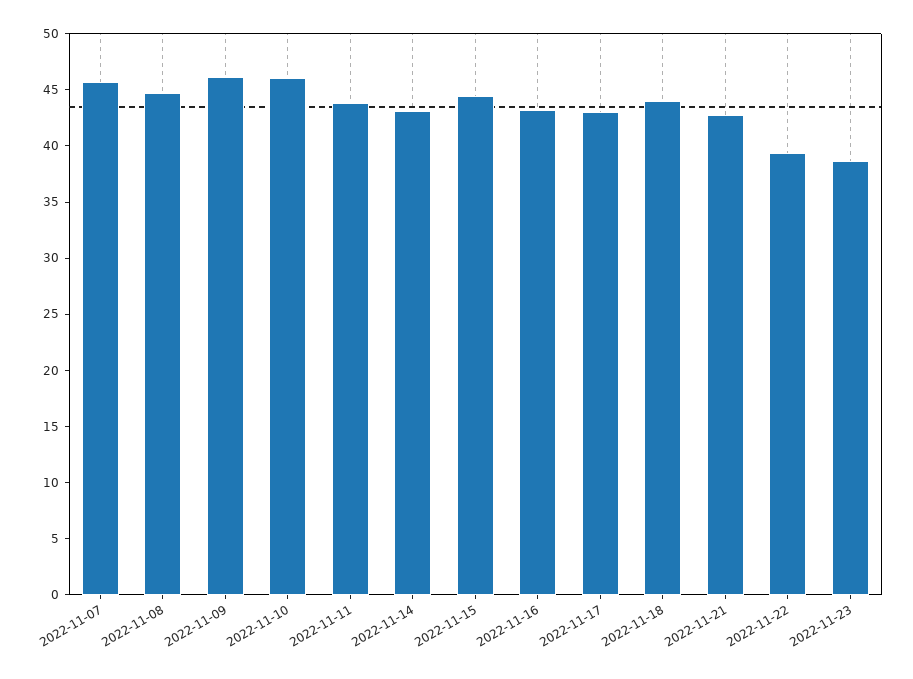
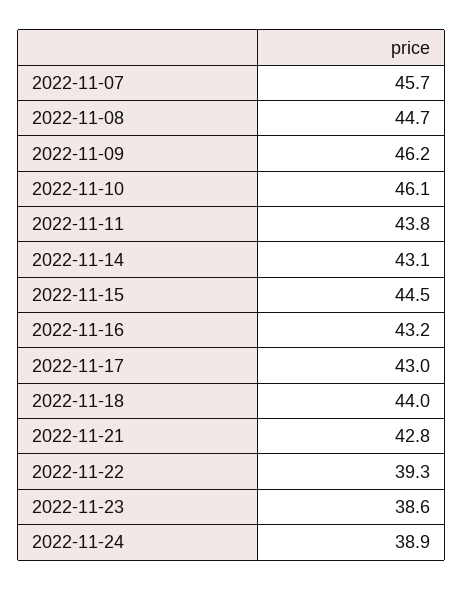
2022-11-24: none -> 38.9

